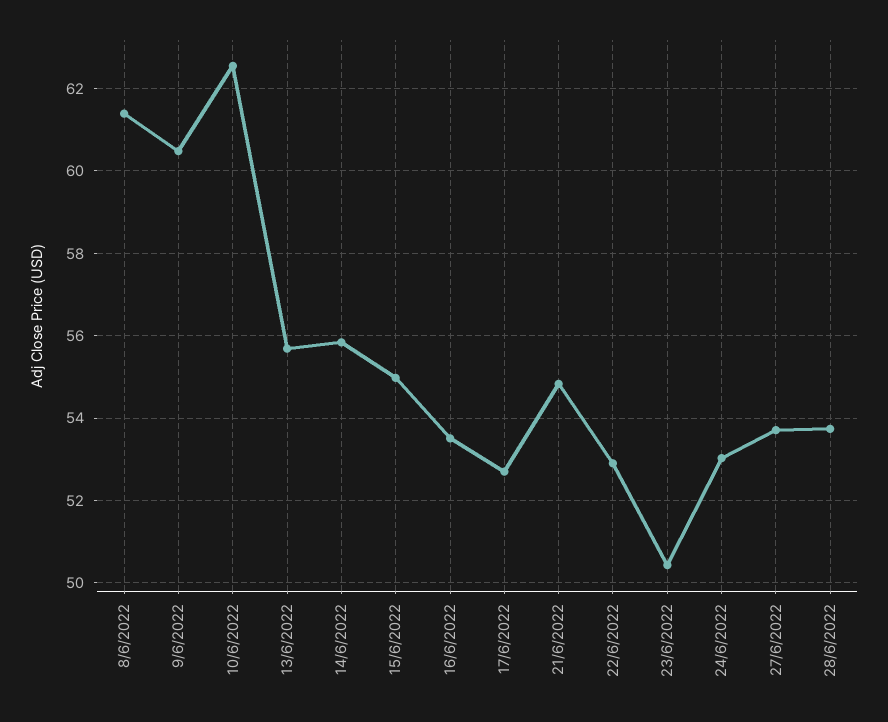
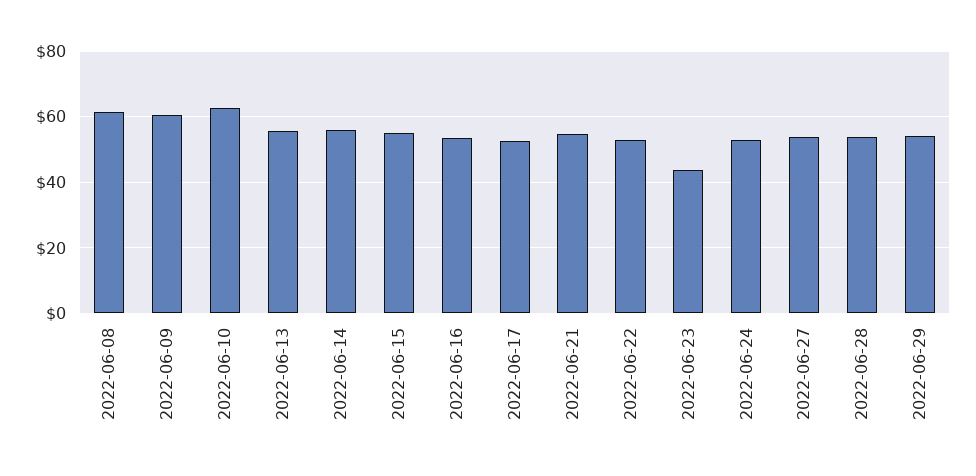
23/6/2022: 50.4 -> 44
2022-06-29: none -> 54

